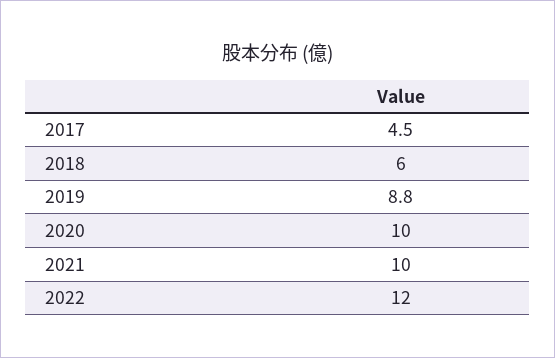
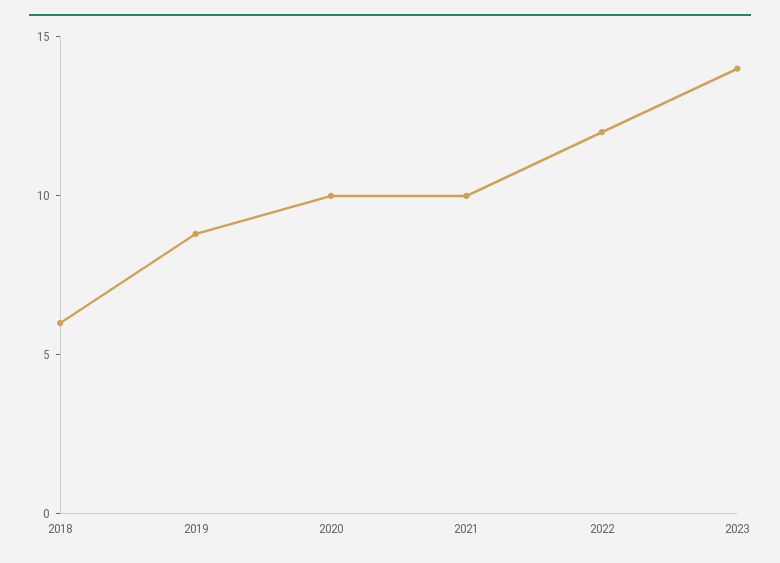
2017: 4.5 -> none
2023: none -> 14

